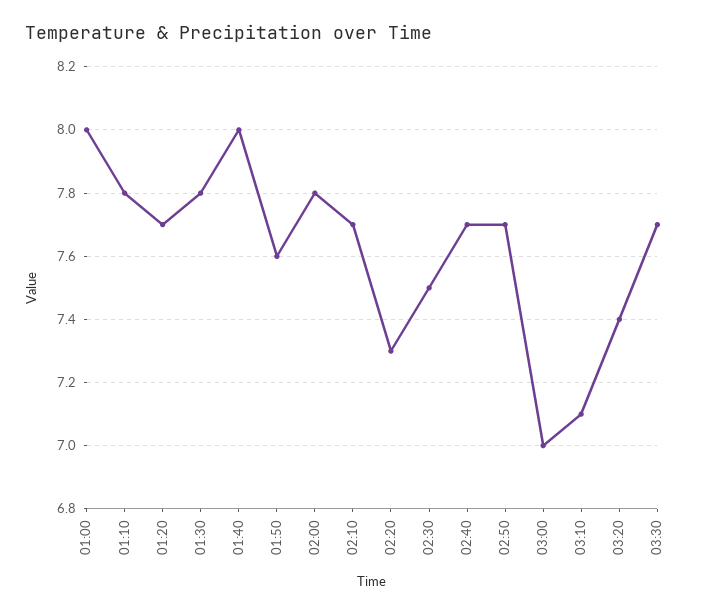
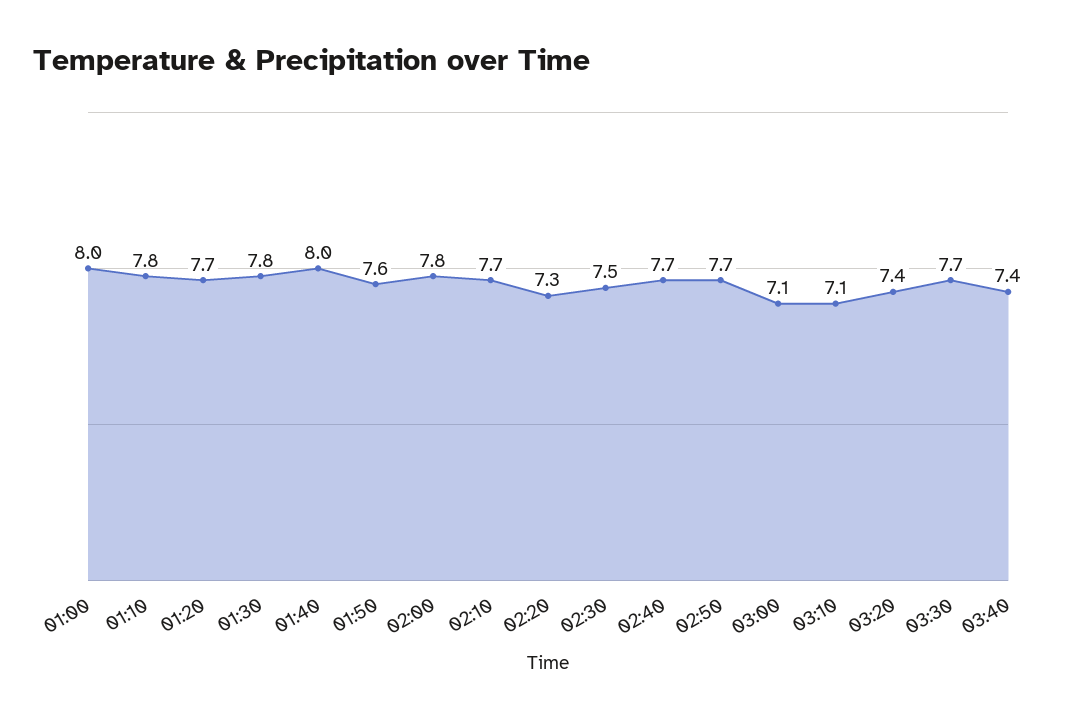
03:00: 7 -> 7.1
03:40: none -> 7.4

